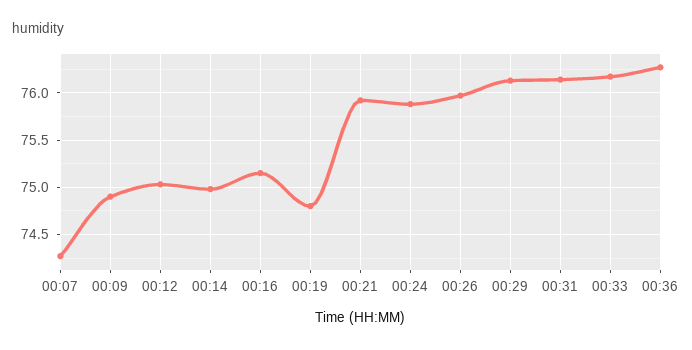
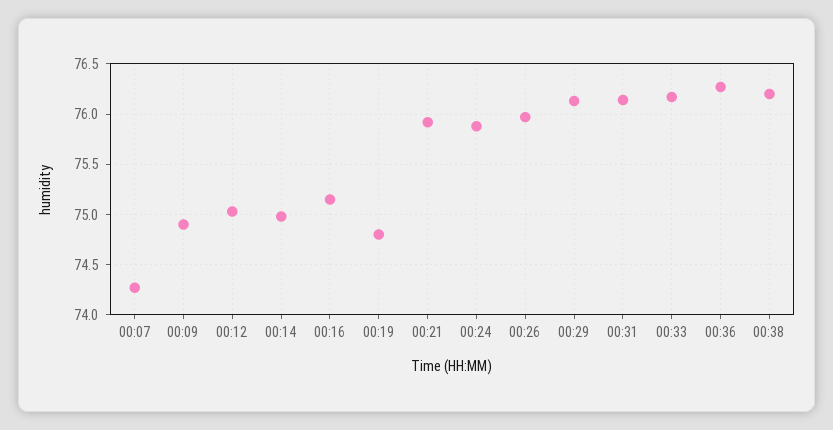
00:38: none -> 76.2

